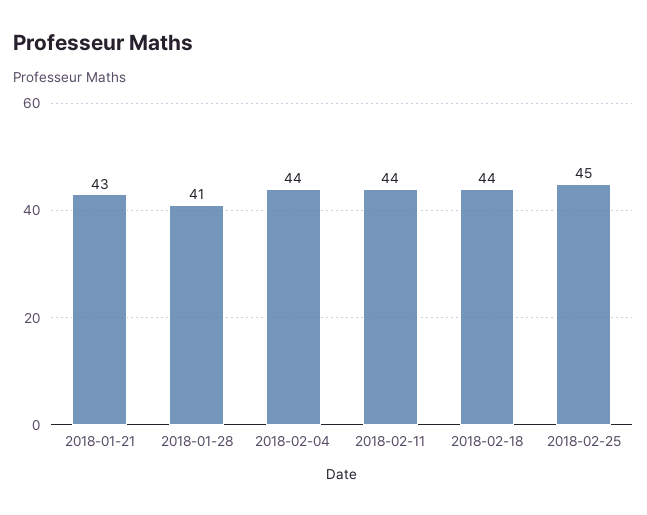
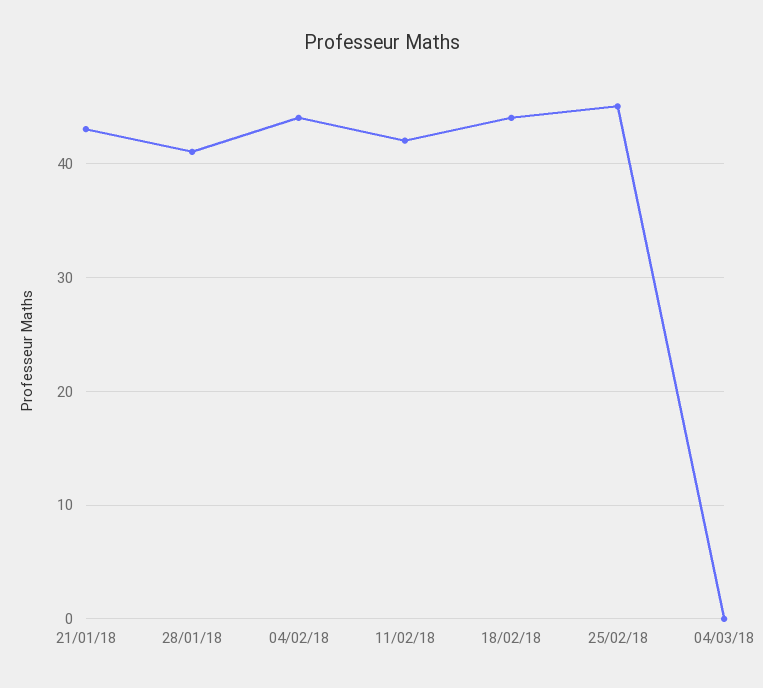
2018-02-11: 44 -> 42
04/03/18: none -> 0

